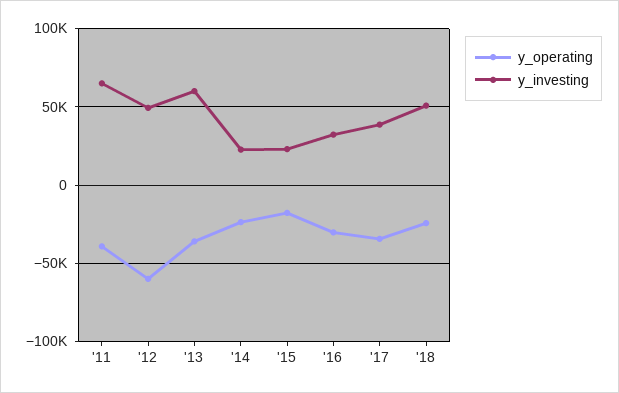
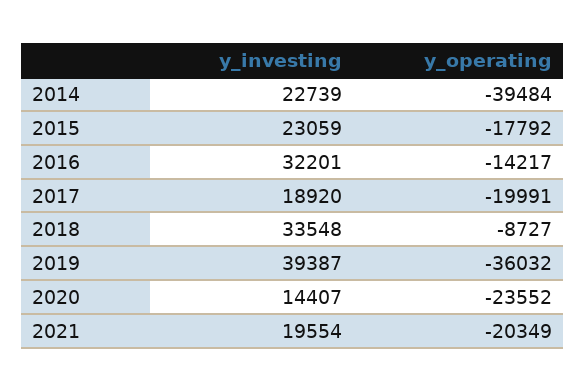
y_operating, '11: -40000 -> none
y_investing, '11: 65000 -> none
y_operating, '12: -60000 -> none
y_investing, '12: 50000 -> none
y_operating, '13: -35000 -> none
y_investing, '13: 60000 -> none
y_operating, '14: -25000 -> -39484
y_operating, '16: -30000 -> -14217
y_operating, '17: -35000 -> -19991
y_investing, '17: 40000 -> 18920
y_operating, '18: -25000 -> -8727
y_investing, '18: 50000 -> 33548
y_investing, 2019: none -> 39387
y_operating, 2019: none -> -36032
y_investing, 2020: none -> 14407
y_operating, 2020: none -> -23552
y_investing, 2021: none -> 19554
y_operating, 2021: none -> -20349

